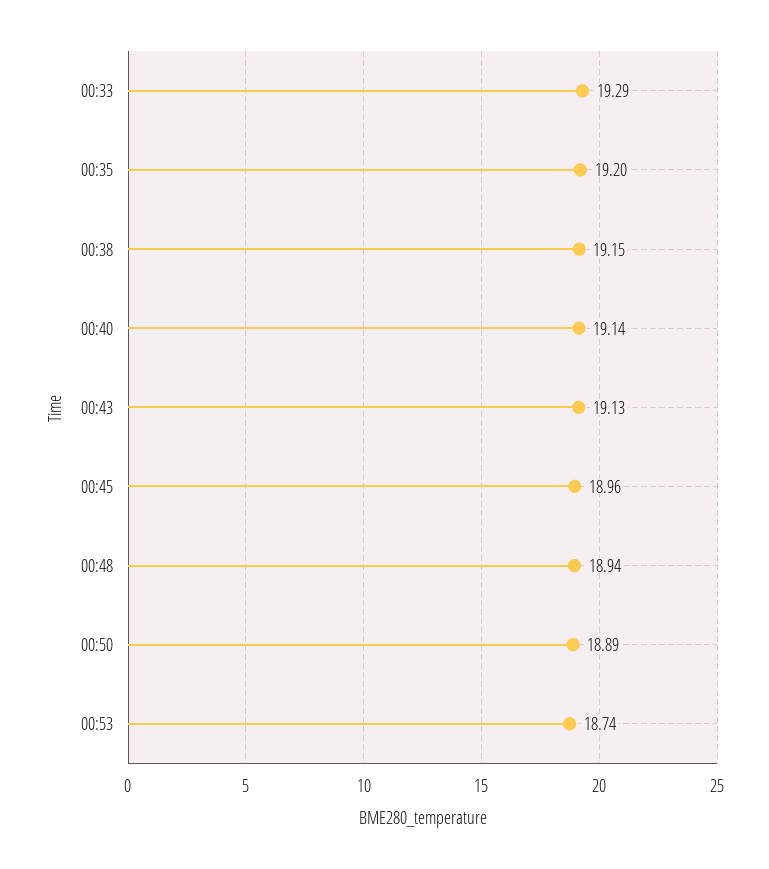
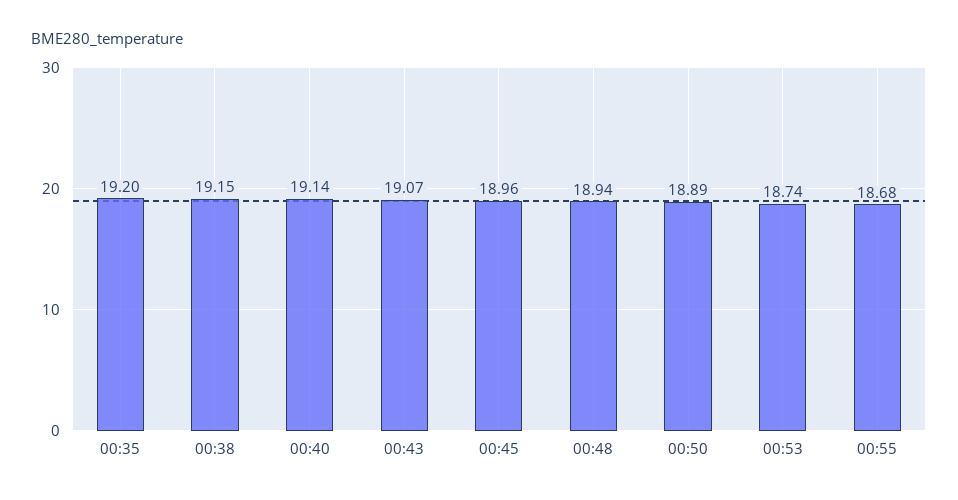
00:33: 19.29 -> none
00:43: 19.13 -> 19.07
00:55: none -> 18.68

